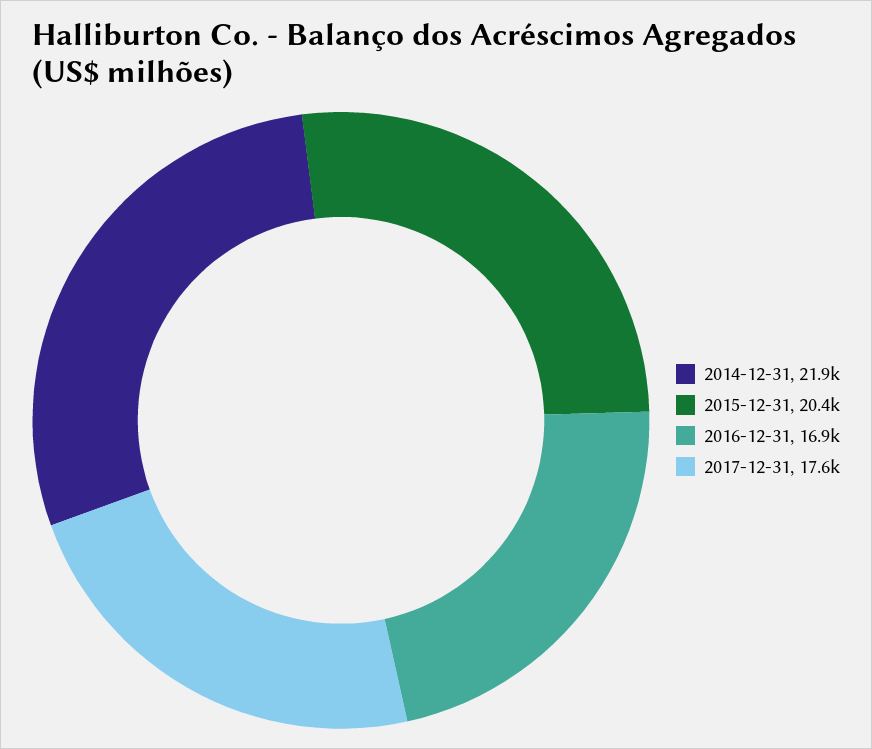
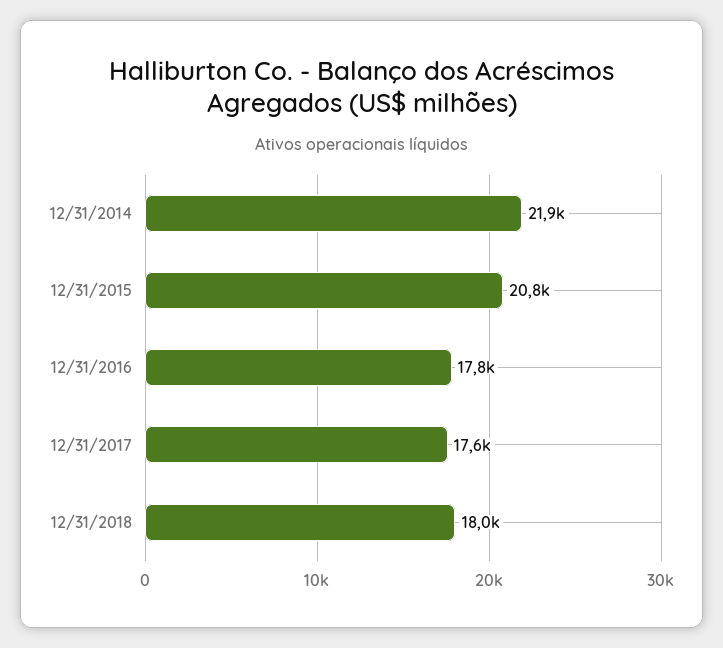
2015-12-31: 20400 -> 20800
2016-12-31: 16900 -> 17800
12/31/2018: none -> 18000

